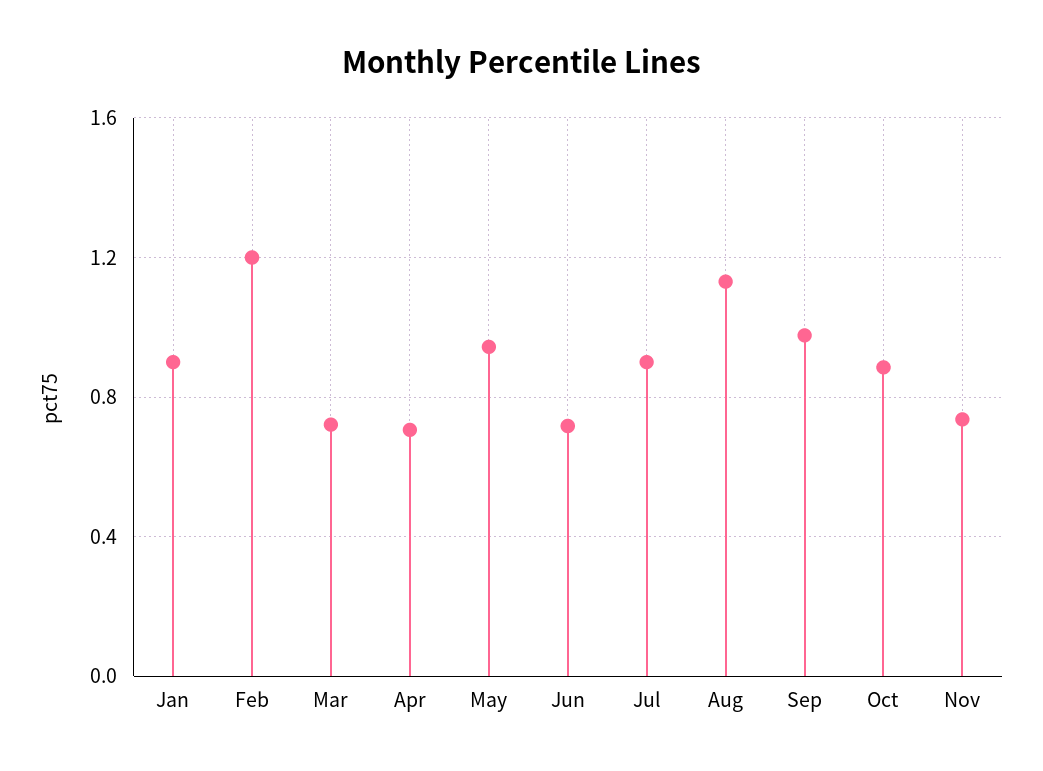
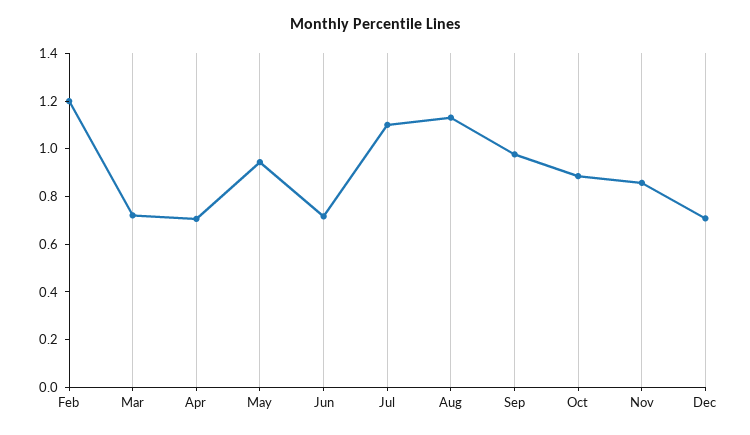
Jan: 0.9 -> none
Jul: 0.9 -> 1.1
Nov: 0.75 -> 0.85
Dec: none -> 0.7

